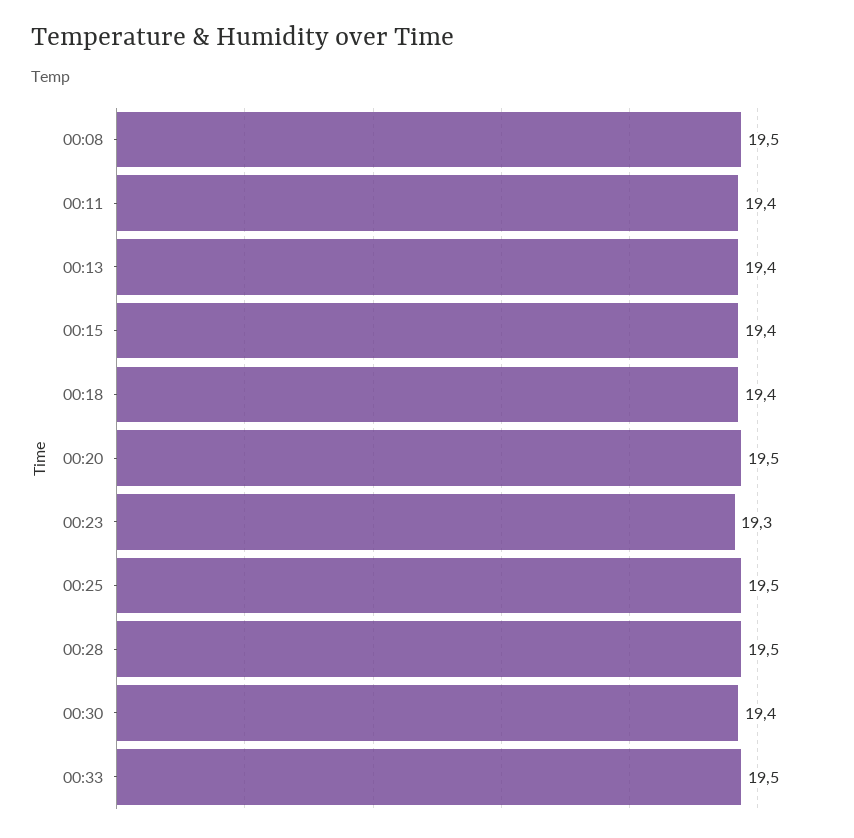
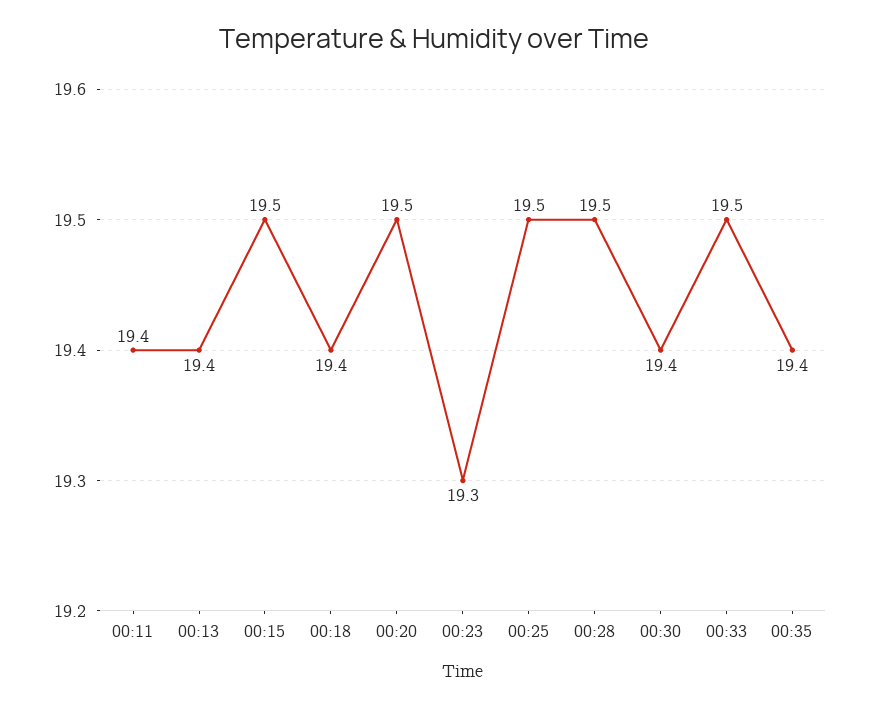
00:08: 19.5 -> none
00:15: 19.4 -> 19.5
00:35: none -> 19.4

